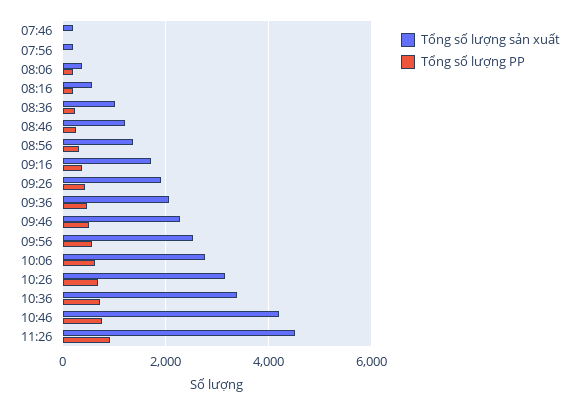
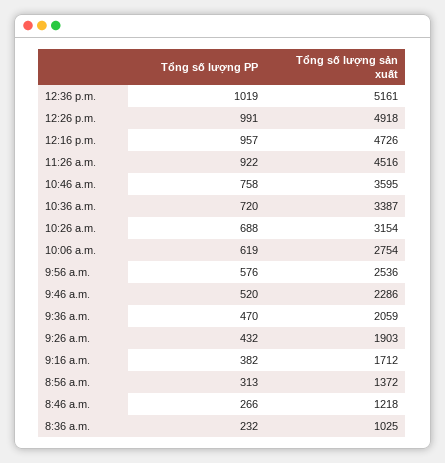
Tổng số lượng sản xuất, 07:46: 200 -> none
Tổng số lượng PP, 07:46: 0 -> none
Tổng số lượng sản xuất, 07:56: 200 -> none
Tổng số lượng PP, 07:56: 0 -> none
Tổng số lượng sản xuất, 08:06: 400 -> none
Tổng số lượng PP, 08:06: 200 -> none
Tổng số lượng sản xuất, 08:16: 600 -> none
Tổng số lượng PP, 08:16: 200 -> none
Tổng số lượng sản xuất, 10:46: 4200 -> 3595
Tổng số lượng PP, 12:36 p.m.: none -> 1019
Tổng số lượng sản xuất, 12:36 p.m.: none -> 5161
Tổng số lượng PP, 12:26 p.m.: none -> 991
Tổng số lượng sản xuất, 12:26 p.m.: none -> 4918
Tổng số lượng PP, 12:16 p.m.: none -> 957
Tổng số lượng sản xuất, 12:16 p.m.: none -> 4726

